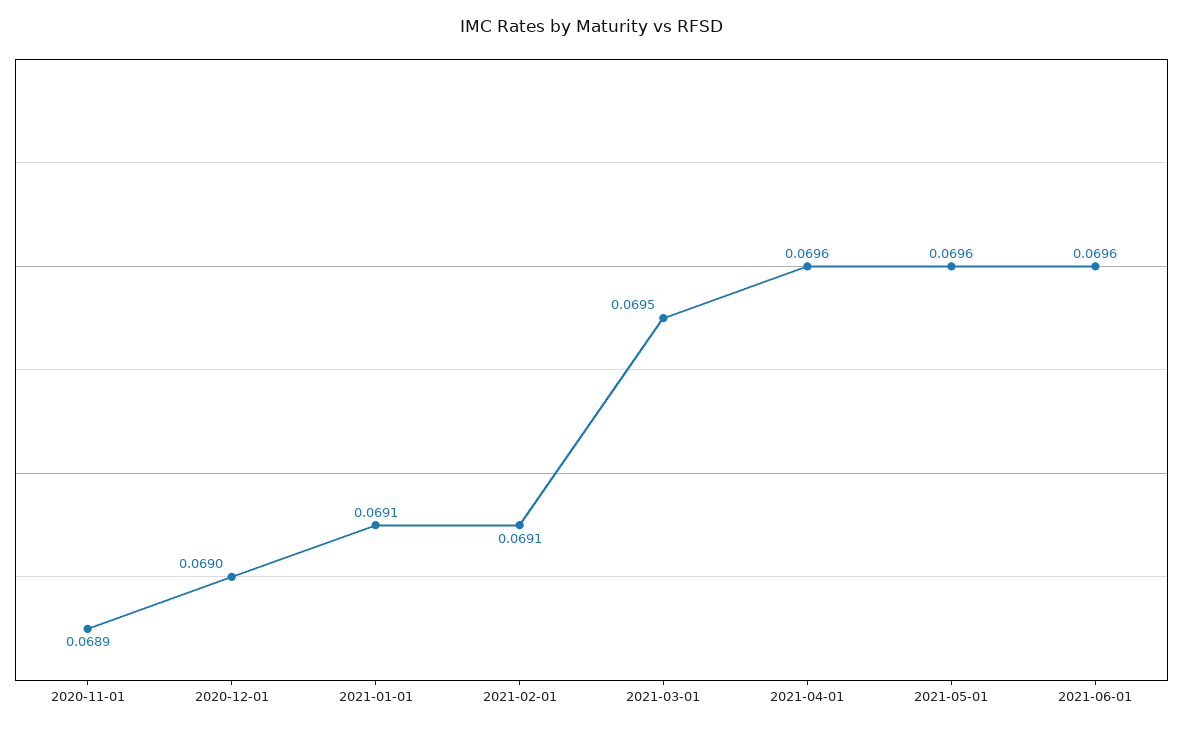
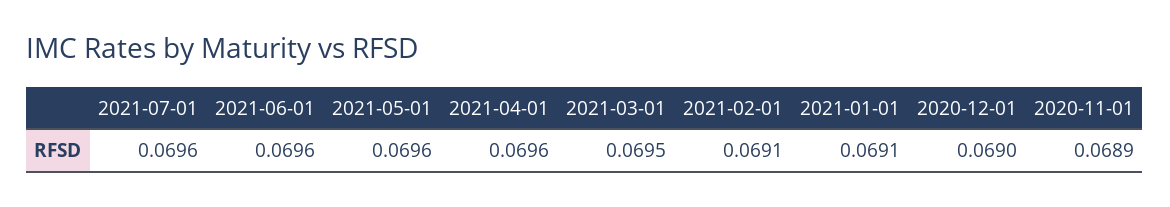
2021-07-01: none -> 0.0696

